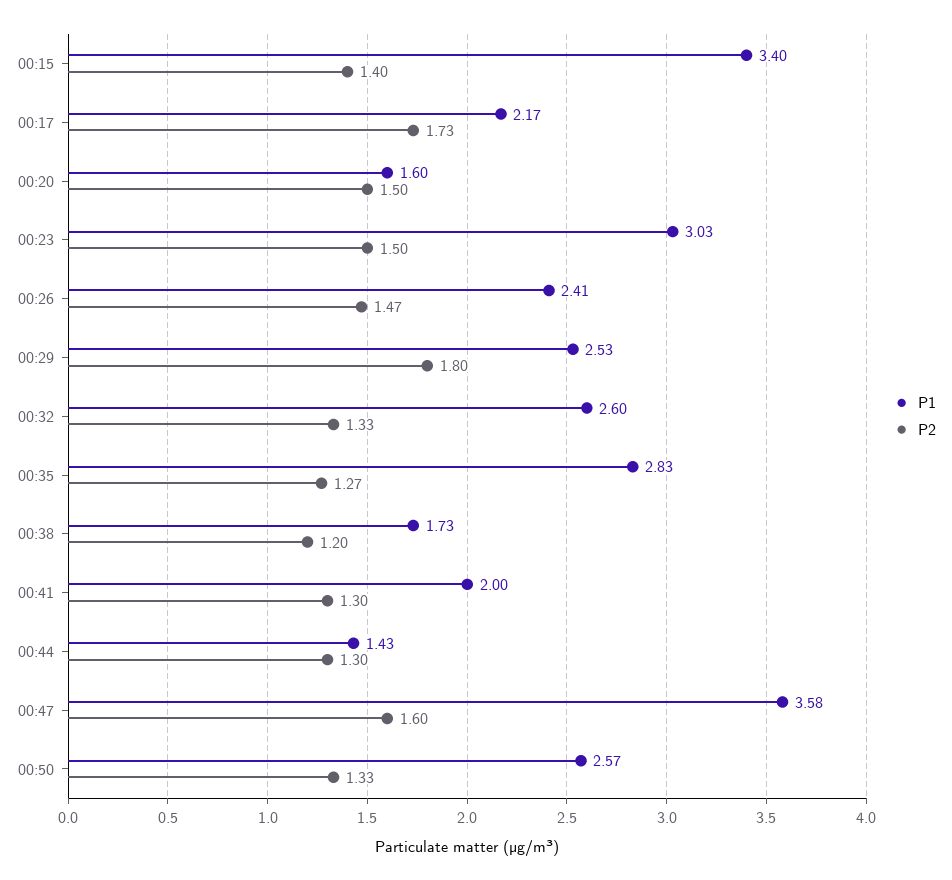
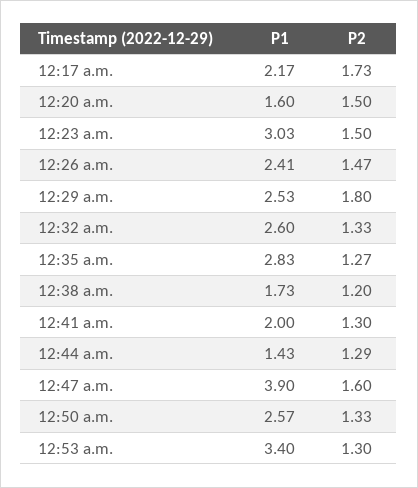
P1, 00:15: 3.4 -> none
P2, 00:15: 1.4 -> none
P2, 00:44: 1.3 -> 1.29
P1, 00:47: 3.58 -> 3.9
P1, 12:53 a.m.: none -> 3.4
P2, 12:53 a.m.: none -> 1.3

